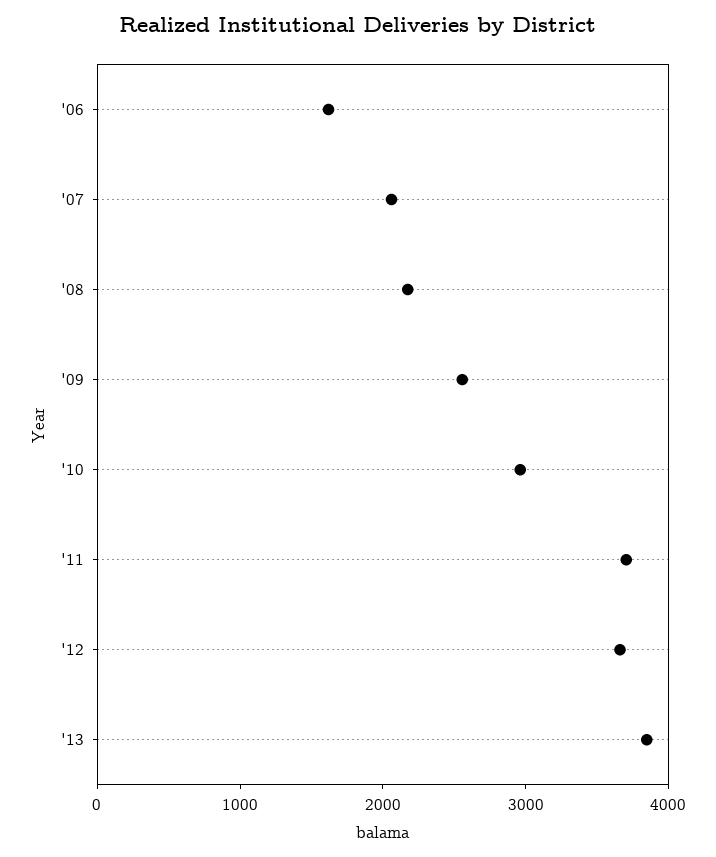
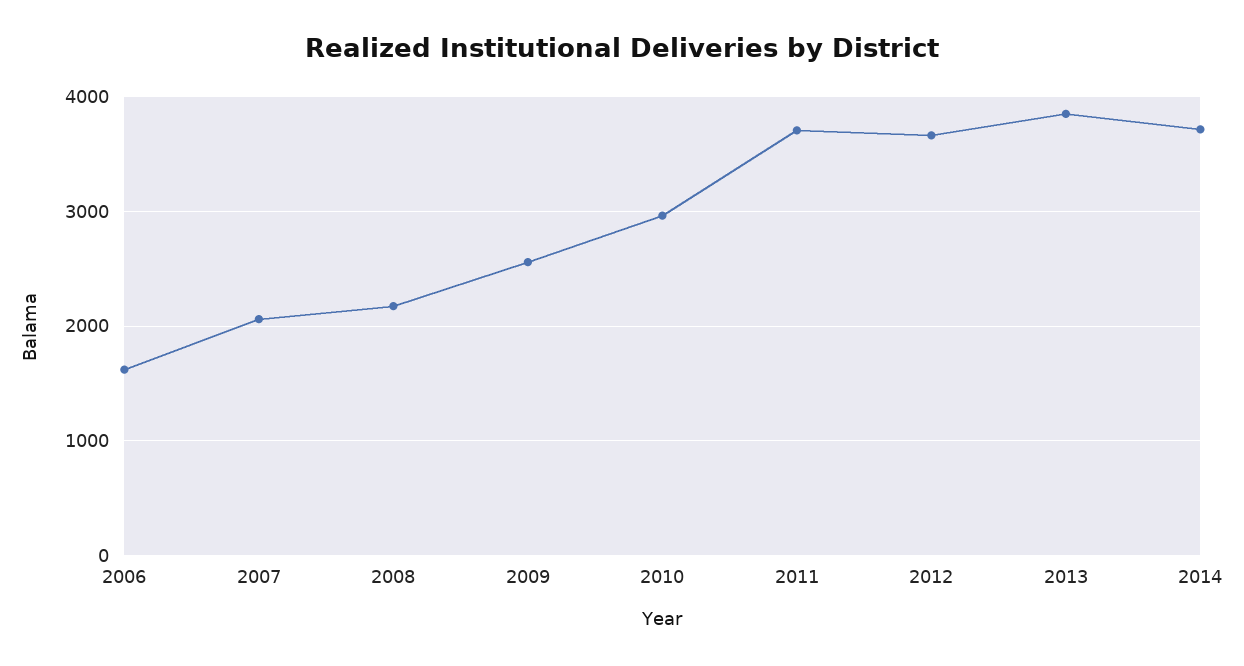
2014: none -> 3700

